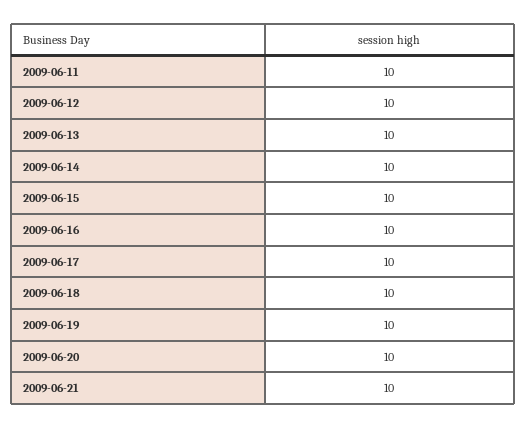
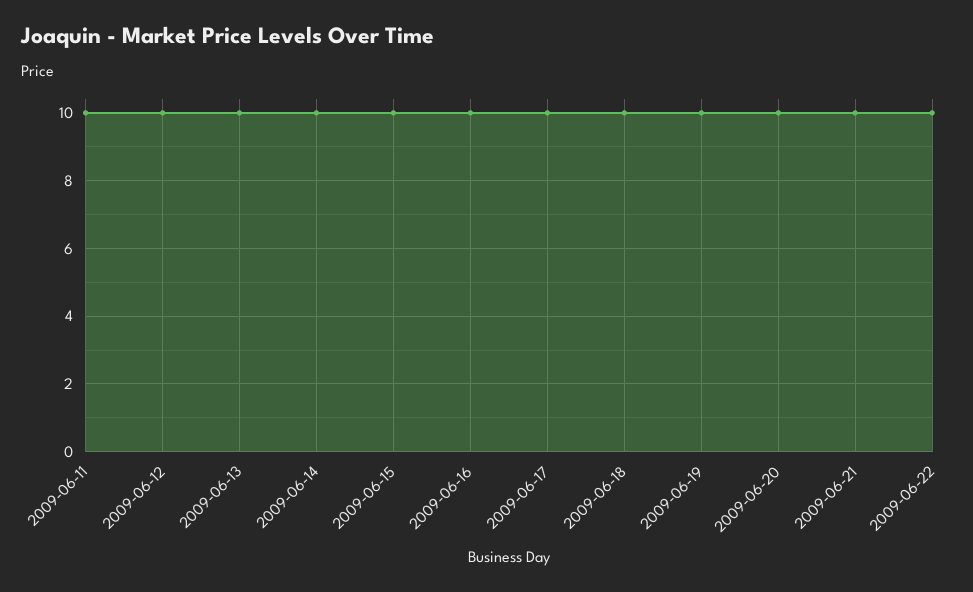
2009-06-22: none -> 10

